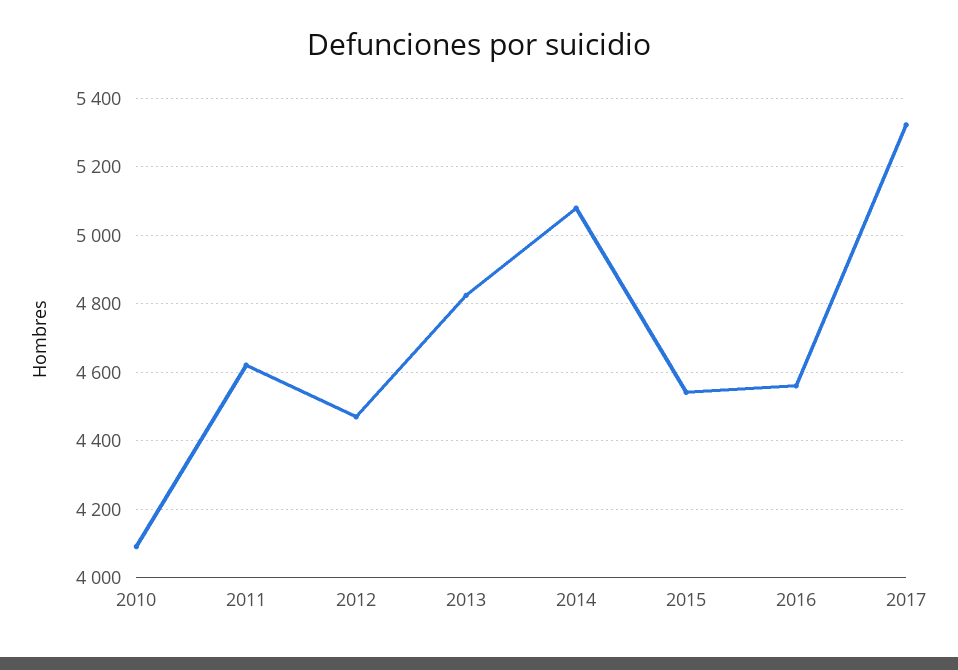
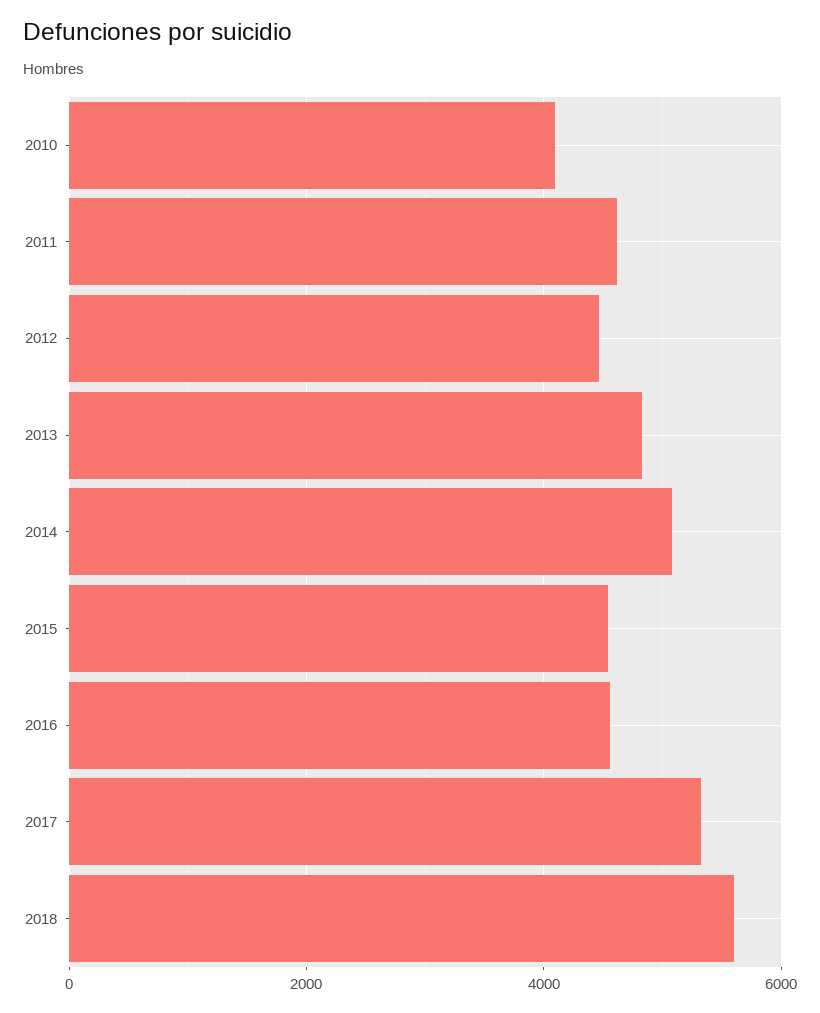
2018: none -> 5600

